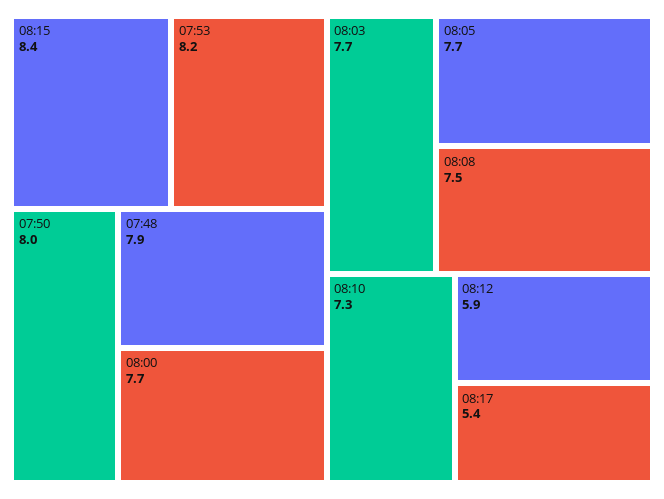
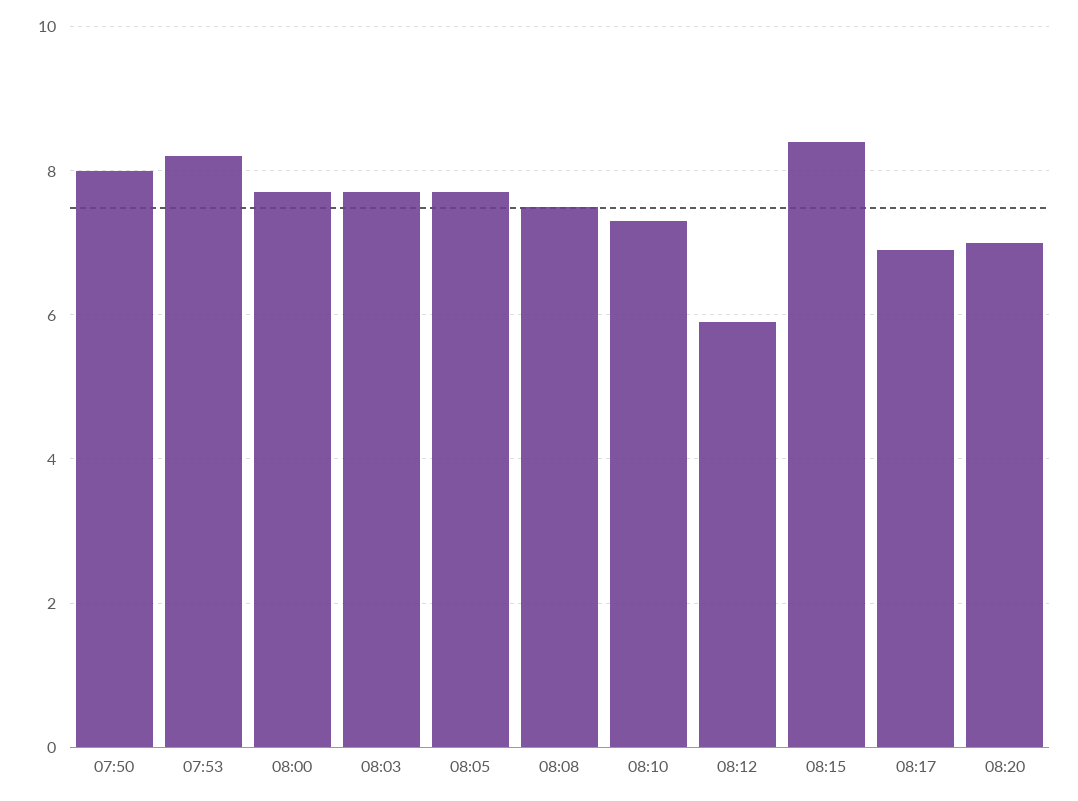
07:48: 7.9 -> none
08:17: 5.4 -> 7
08:20: none -> 7

